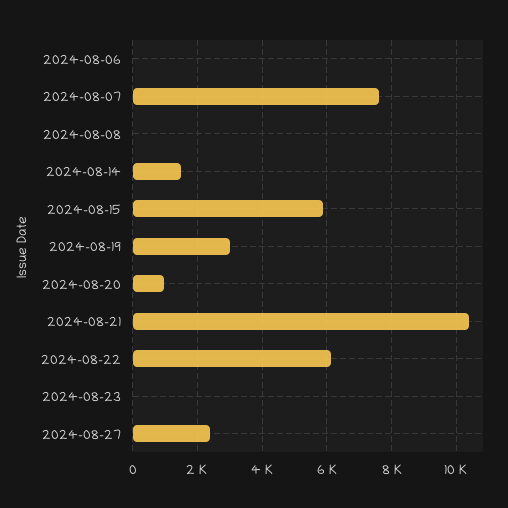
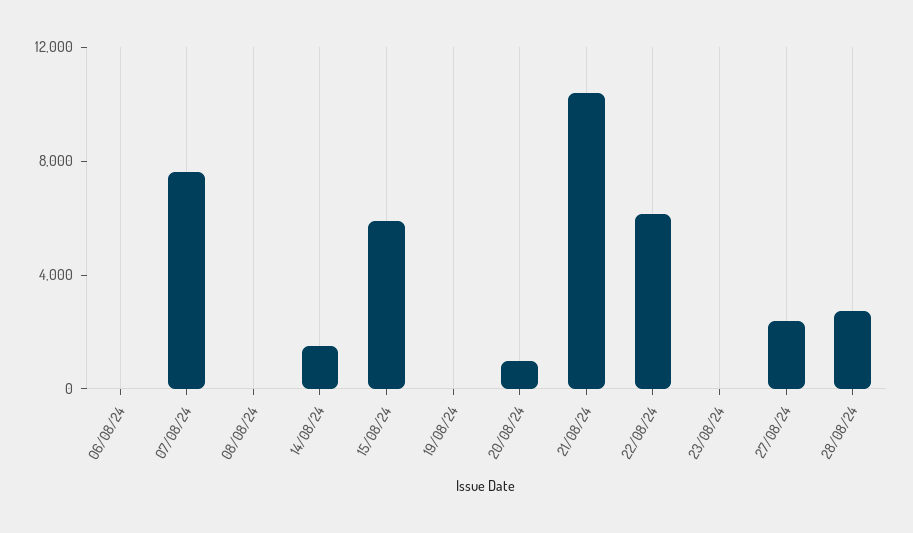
2024-08-19: 3000 -> 0
28/08/24: none -> 3000

